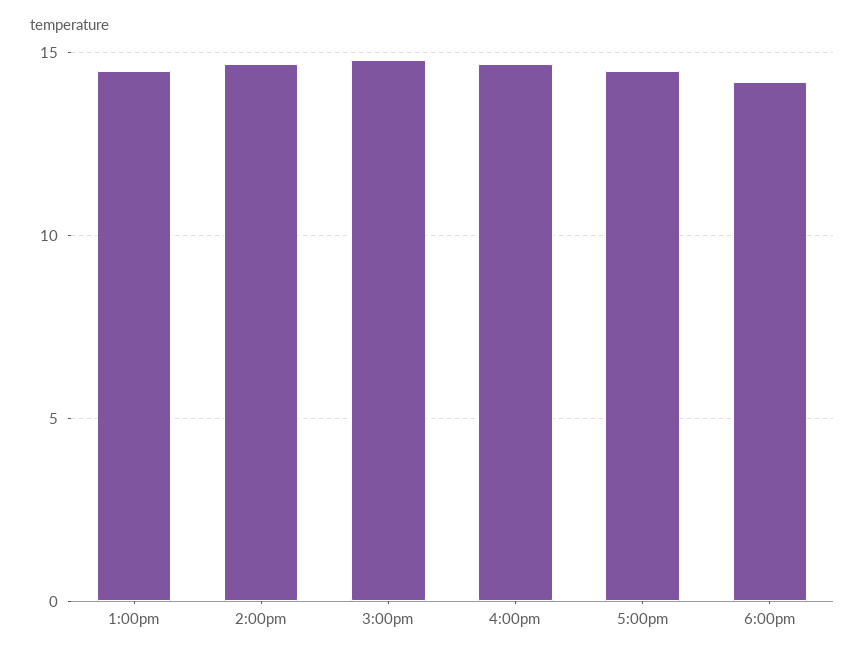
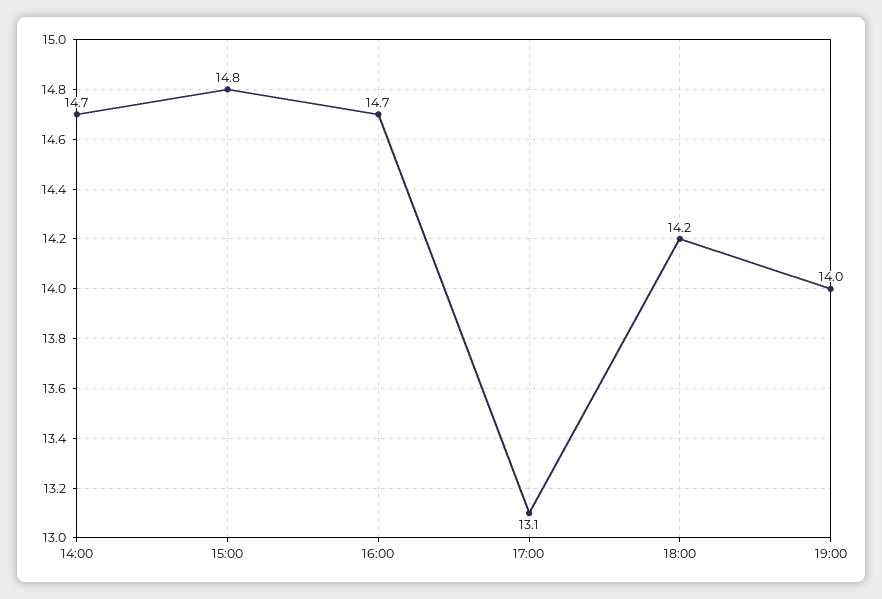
1:00pm: 14.5 -> none
5:00pm: 14.5 -> 13.1
19:00: none -> 14

